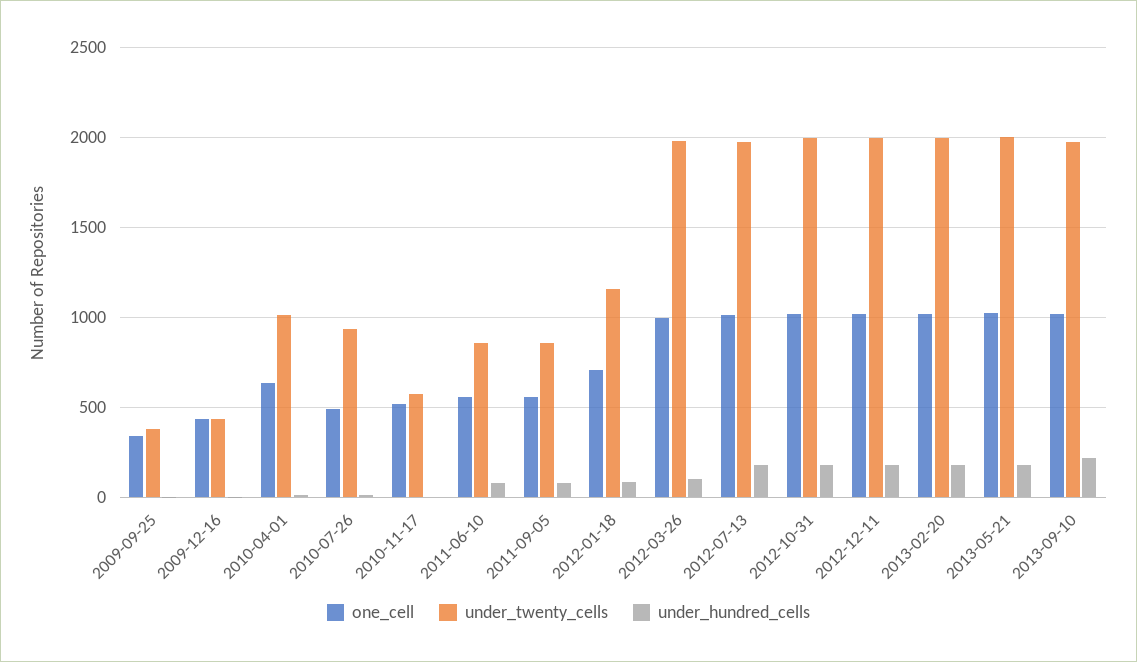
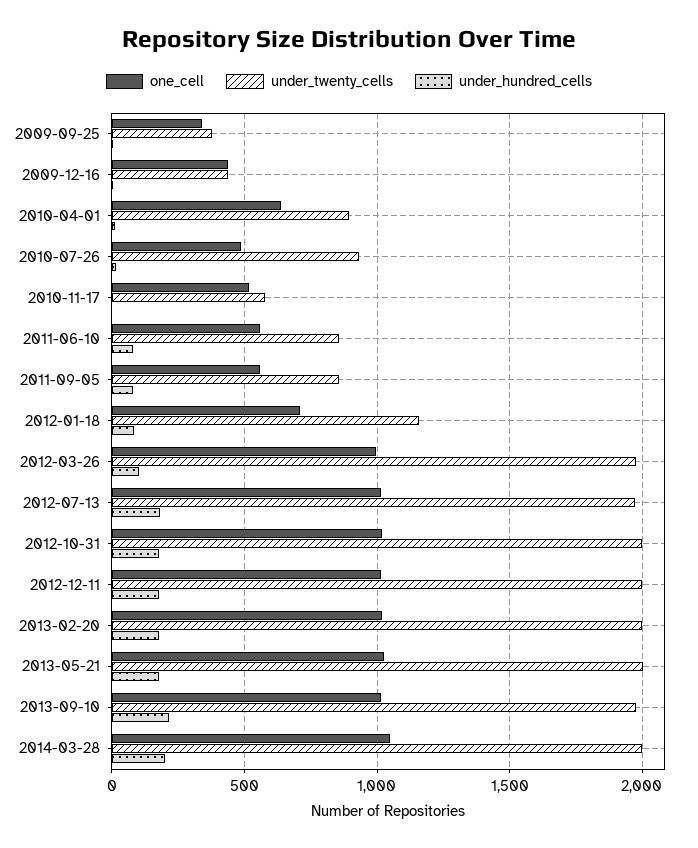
under_twenty_cells, 2010-04-01: 1000 -> 900
one_cell, 2014-03-28: none -> 1050
under_twenty_cells, 2014-03-28: none -> 2000
under_hundred_cells, 2014-03-28: none -> 200

